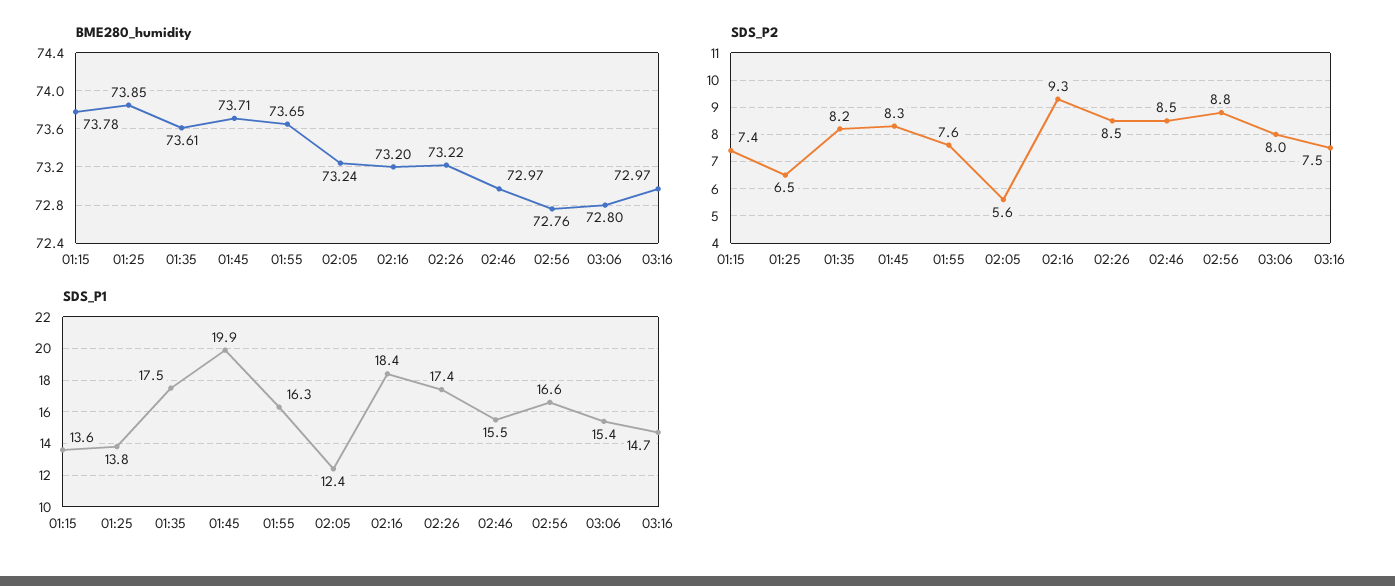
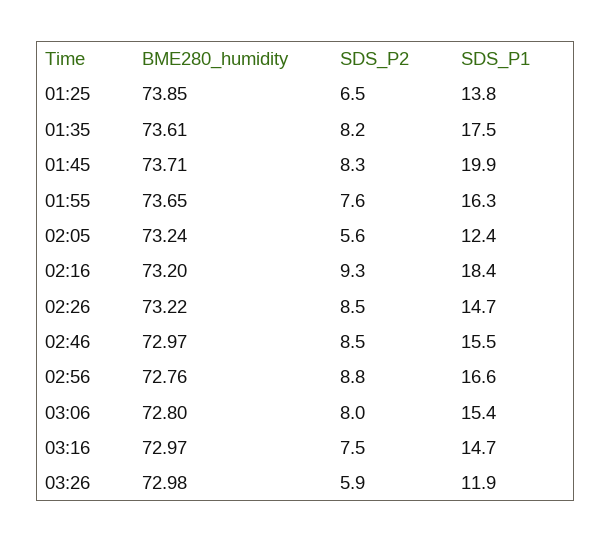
BME280_humidity, 01:15: 73.78 -> none
SDS_P2, 01:15: 7.4 -> none
SDS_P1, 01:15: 13.6 -> none
SDS_P1, 02:26: 17.4 -> 14.7
BME280_humidity, 03:26: none -> 72.98
SDS_P2, 03:26: none -> 5.9
SDS_P1, 03:26: none -> 11.9

